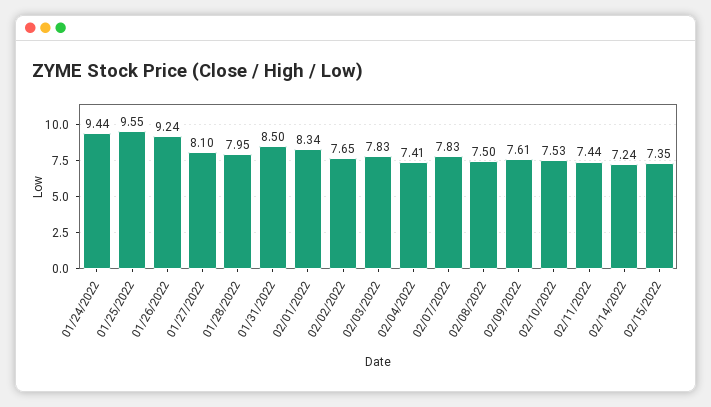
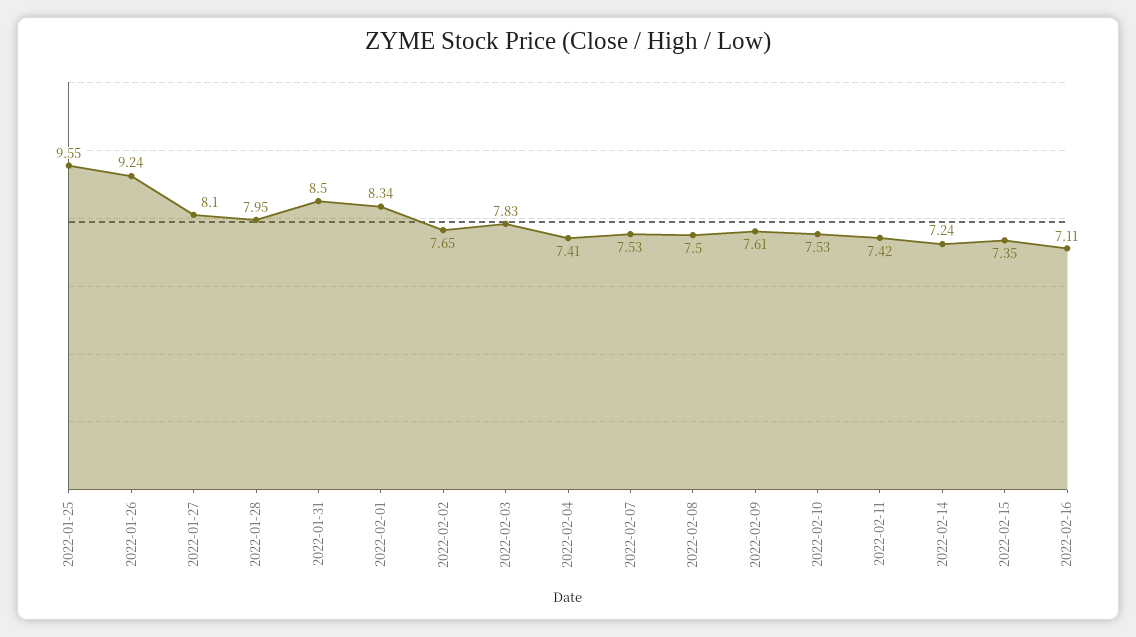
01/24/2022: 9.44 -> none
02/07/2022: 7.83 -> 7.53
02/11/2022: 7.44 -> 7.42
2022-02-16: none -> 7.11

